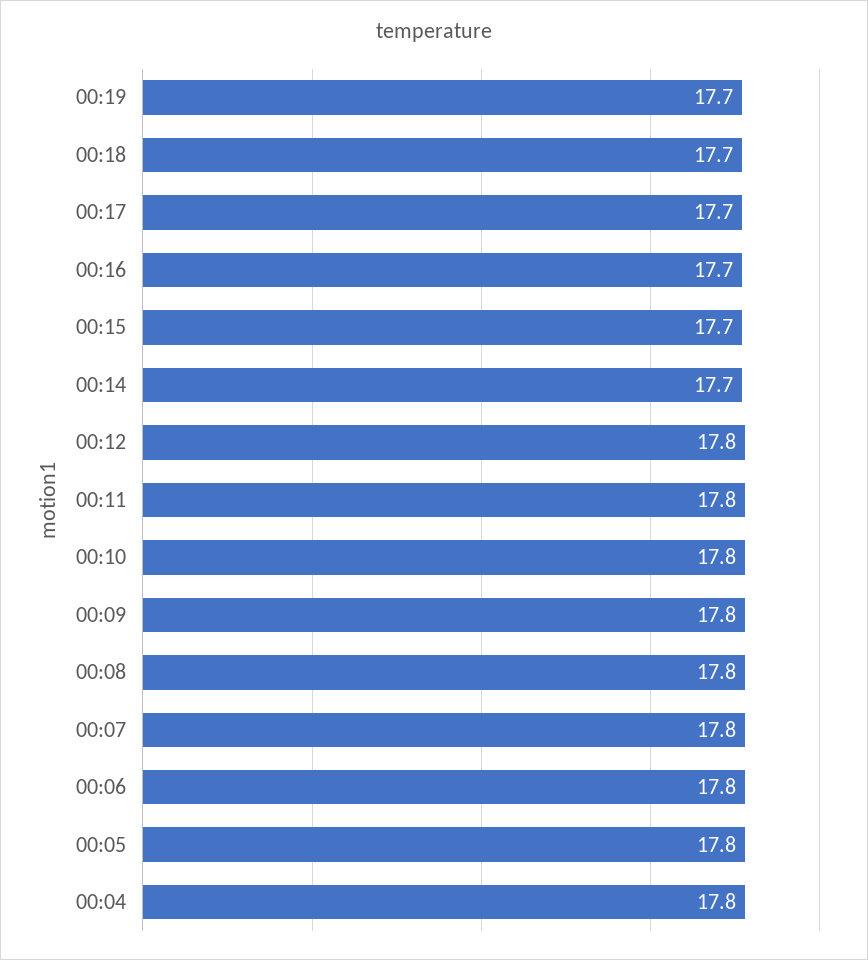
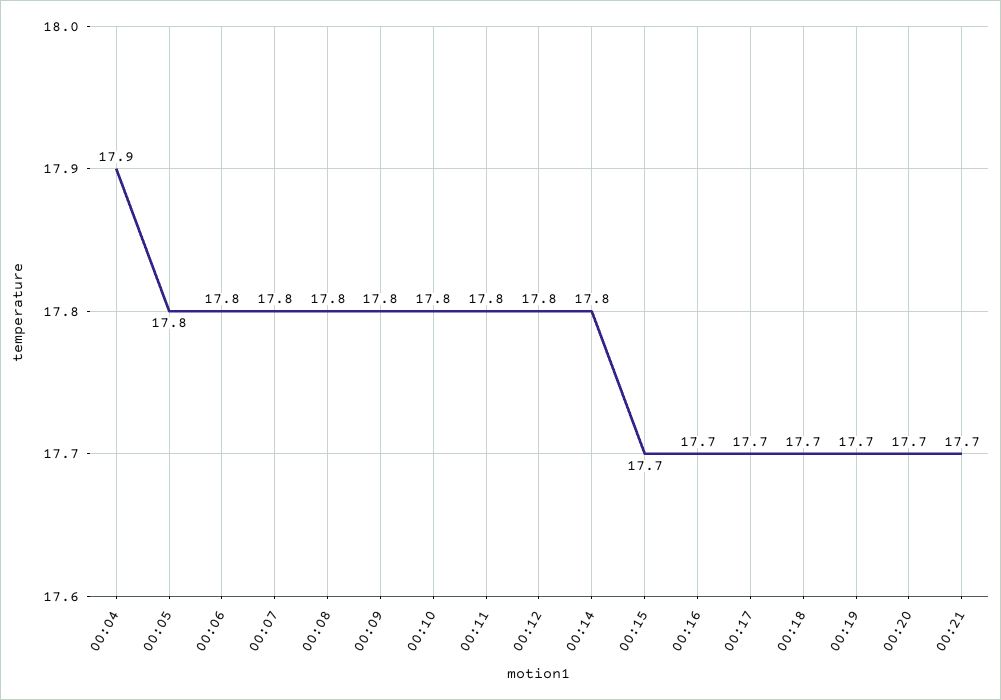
00:14: 17.7 -> 17.8
00:04: 17.8 -> 17.9
00:20: none -> 17.7
00:21: none -> 17.7

